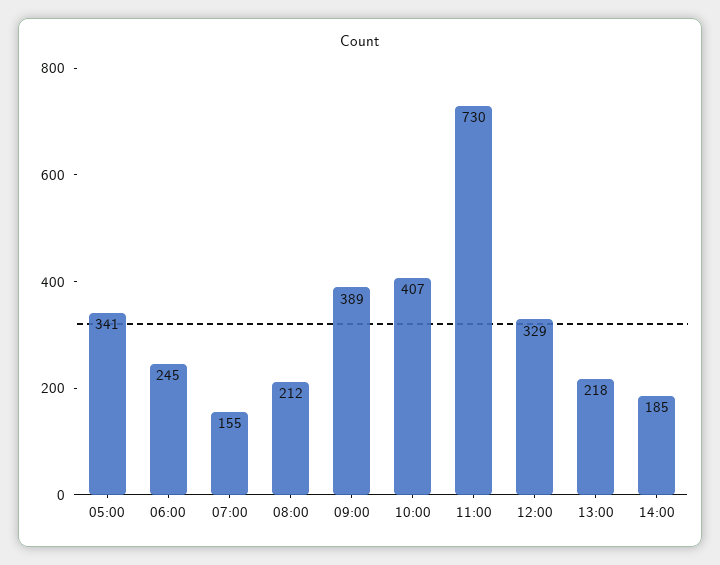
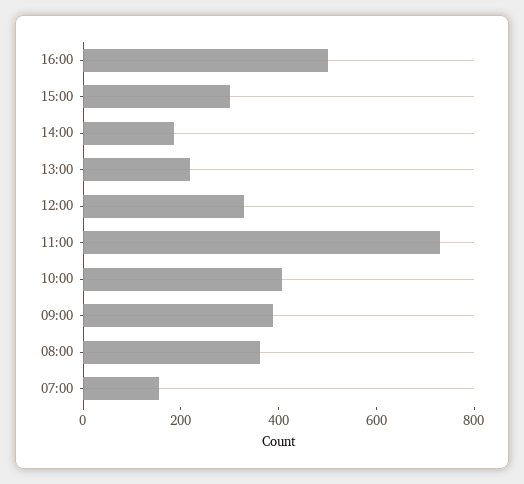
05:00: 341 -> none
06:00: 245 -> none
08:00: 212 -> 350
16:00: none -> 500
15:00: none -> 300

